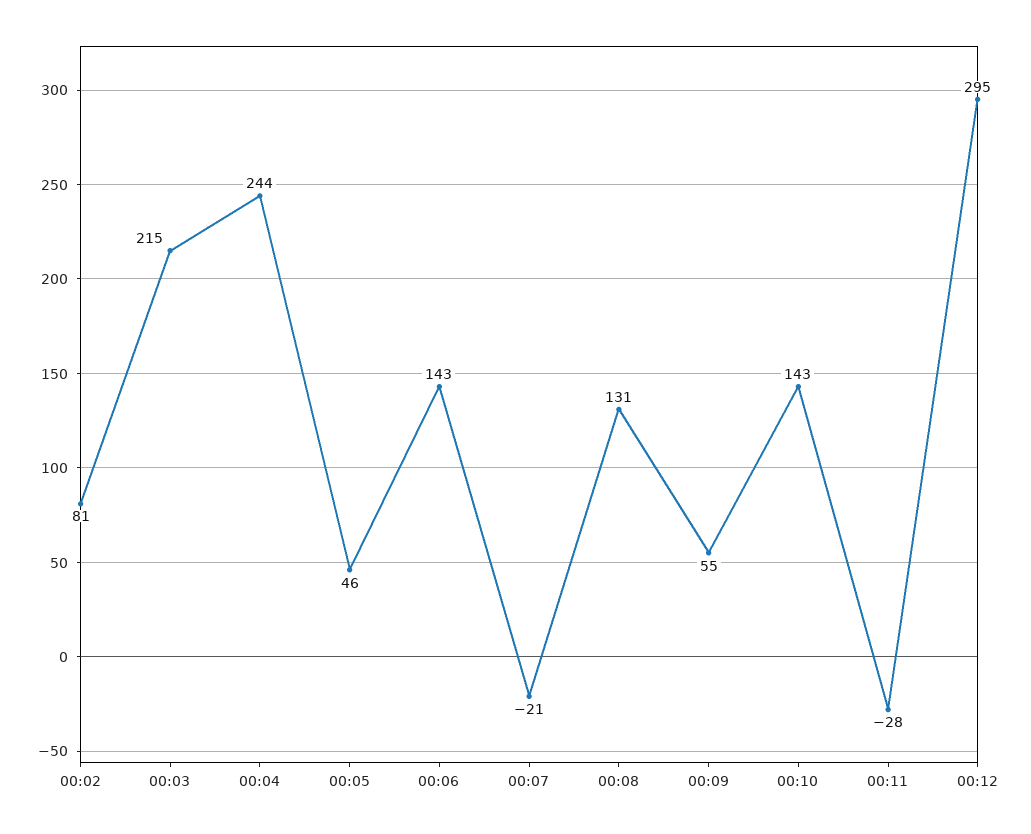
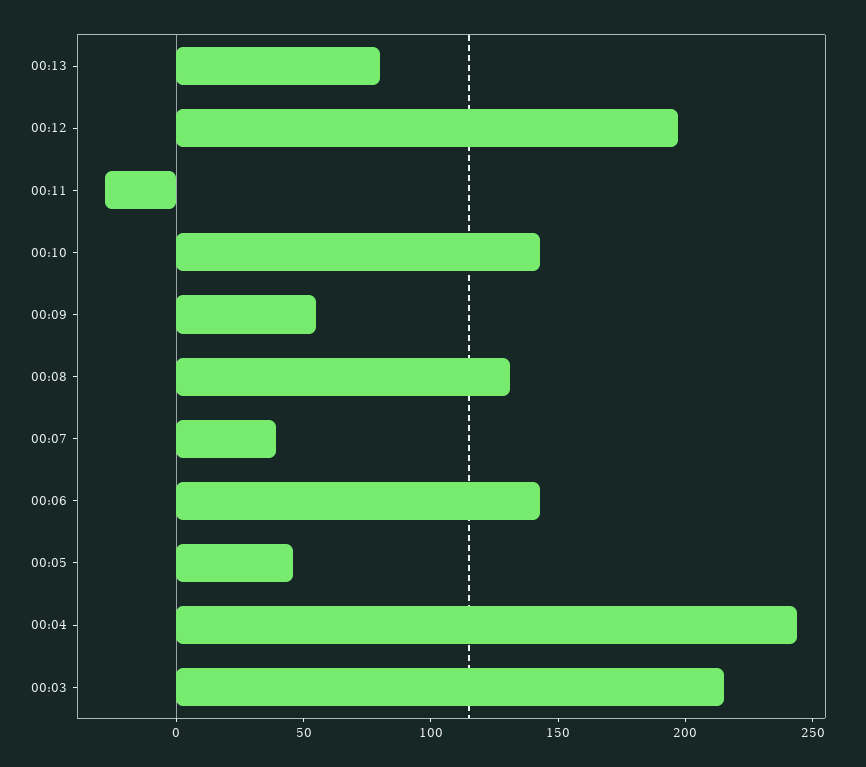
00:02: 81 -> none
00:07: -21 -> 40
00:12: 295 -> 200
00:13: none -> 80

